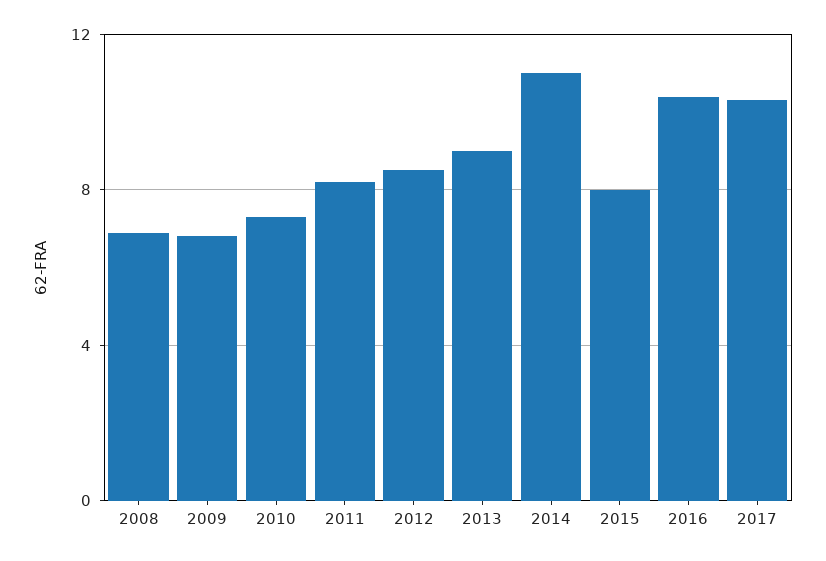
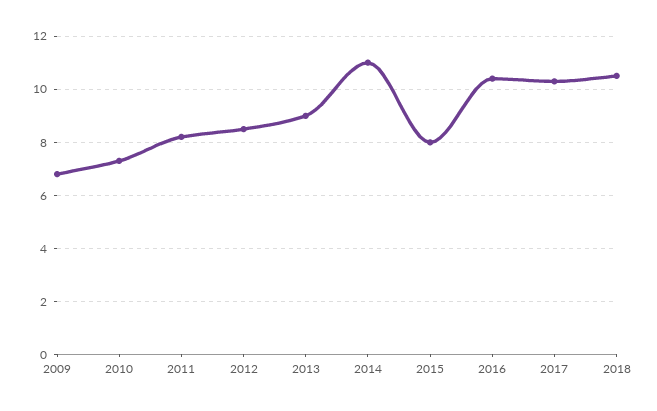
2008: 7 -> none
2018: none -> 10.5

